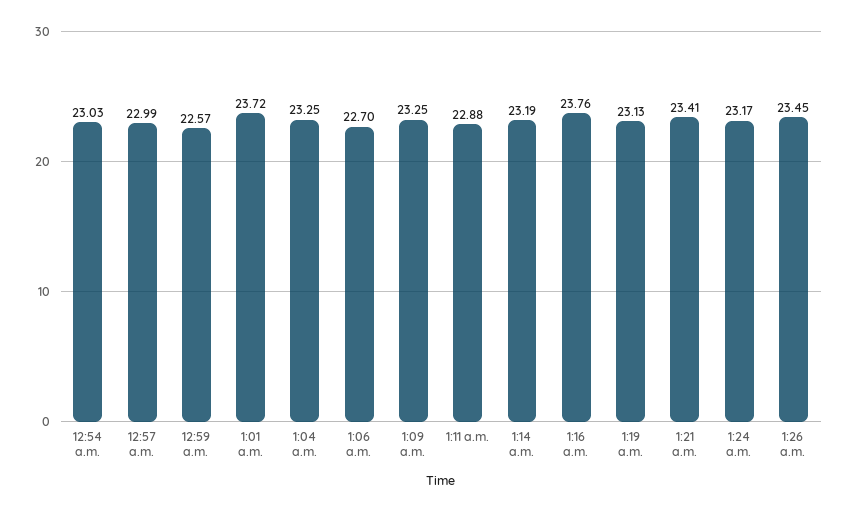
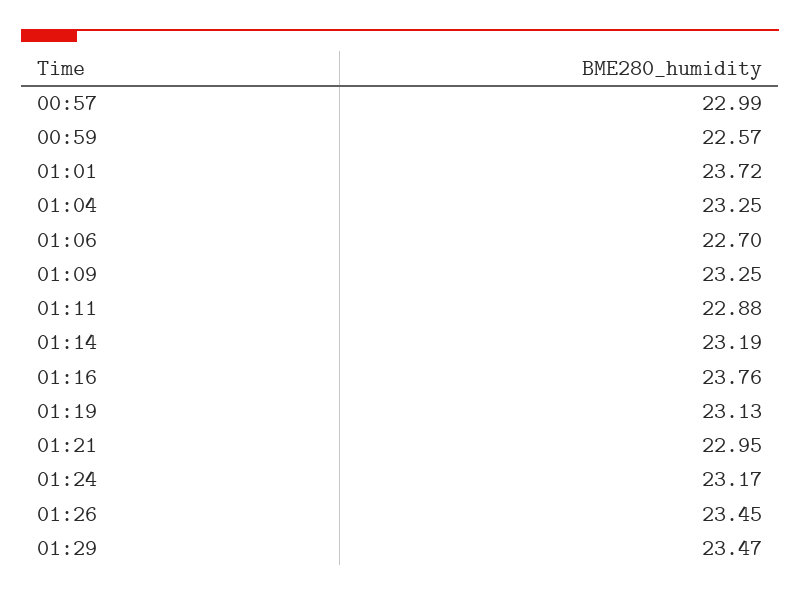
12:54 a.m.: 23.03 -> none
1:21 a.m.: 23.41 -> 22.95
01:29: none -> 23.47

